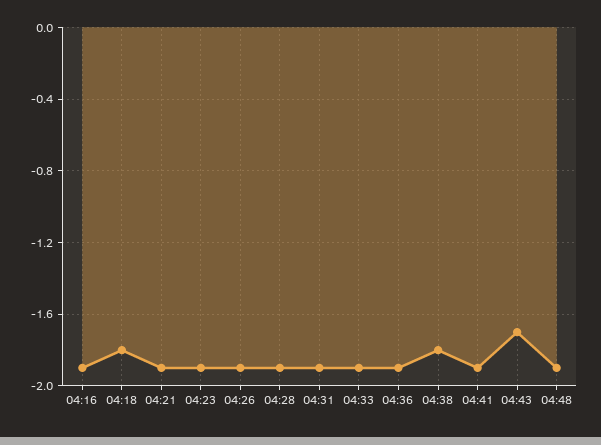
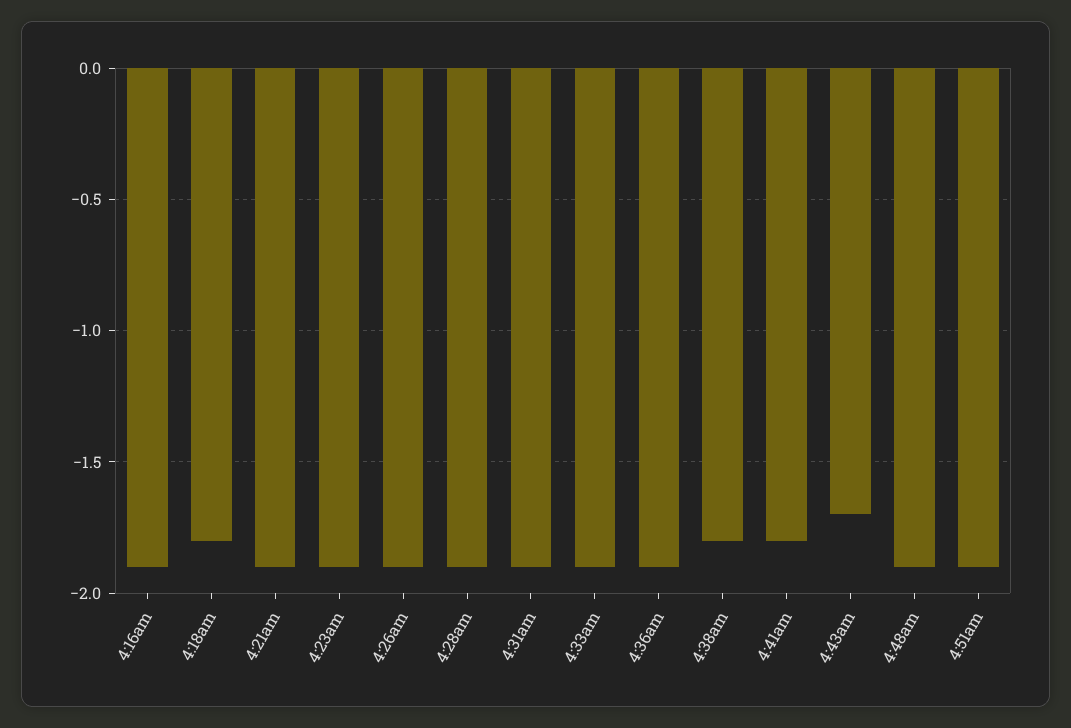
04:41: -1.9 -> -1.8
4:51am: none -> -1.9

